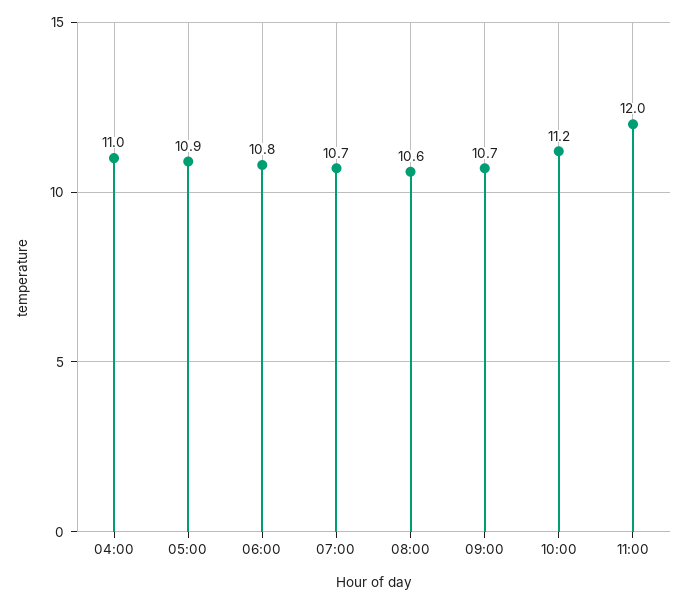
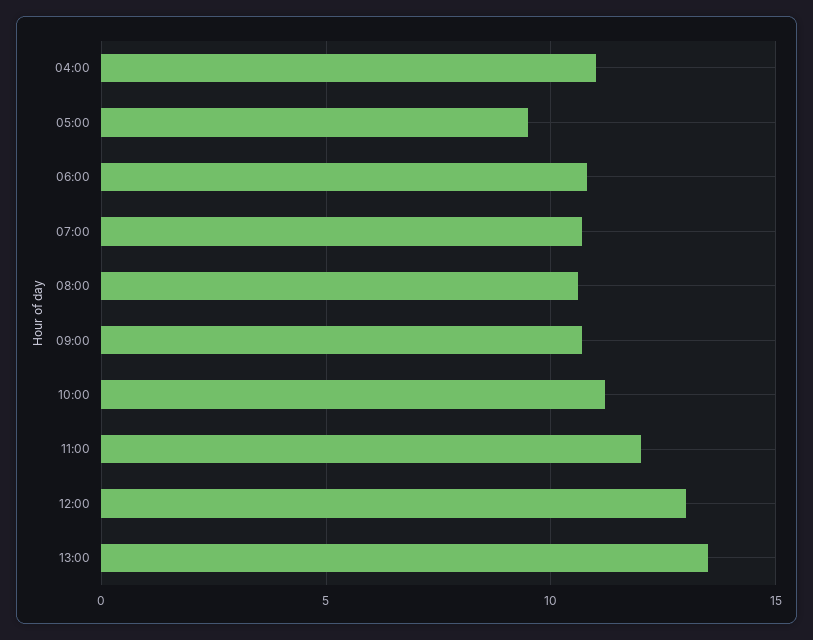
05:00: 10.9 -> 9.5
12:00: none -> 13
13:00: none -> 13.5

